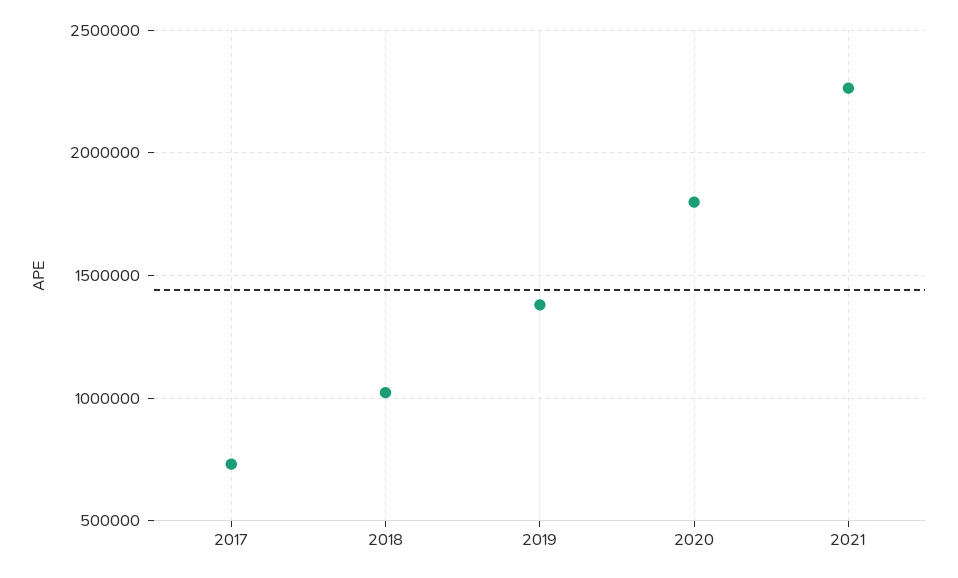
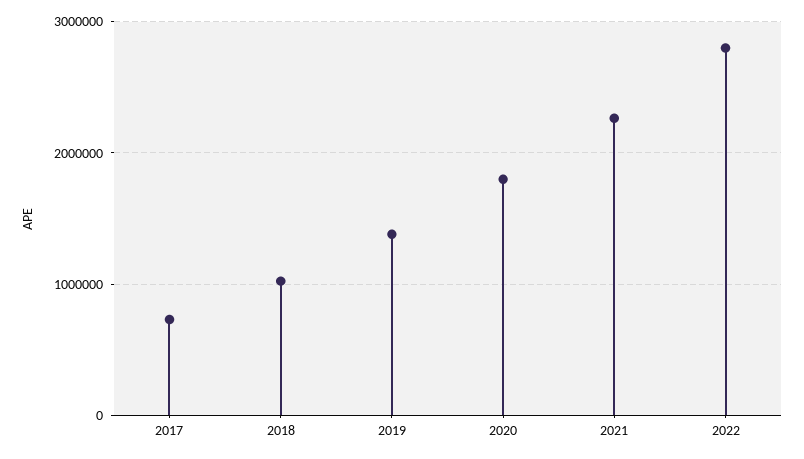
2022: none -> 2800000

